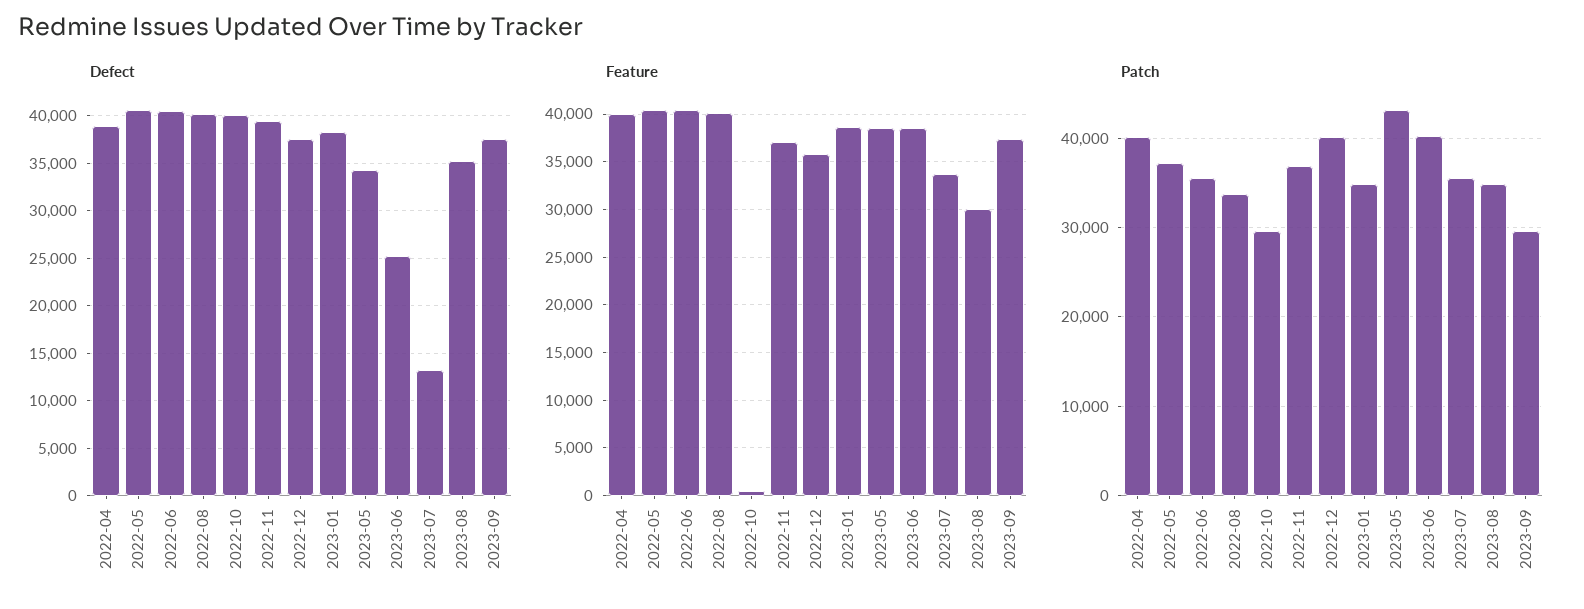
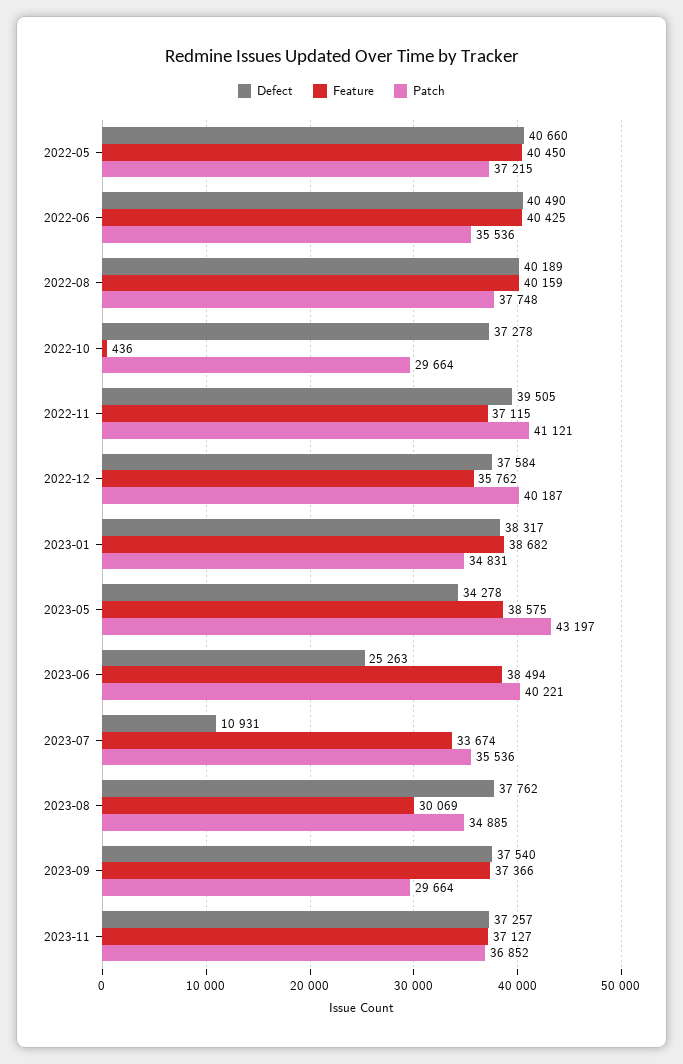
Defect, 2022-04: 39000 -> none
Defect, 2022-10: 40000 -> 37278
Defect, 2023-07: 13000 -> 10931
Defect, 2023-08: 35000 -> 37762
Feature, 2022-04: 40000 -> none
Patch, 2022-04: 40000 -> none
Patch, 2022-08: 34000 -> 37748
Patch, 2022-11: 37000 -> 41121
Defect, 2023-11: none -> 37257
Feature, 2023-11: none -> 37127
Patch, 2023-11: none -> 36852

